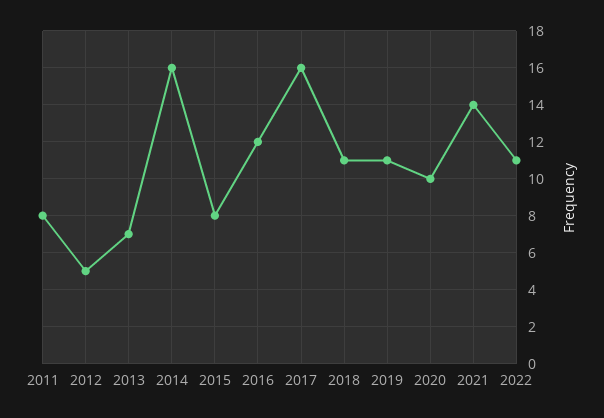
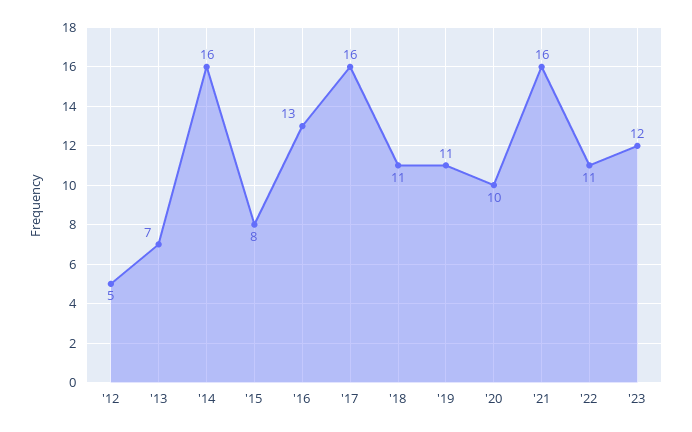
2011: 8 -> none
2016: 12 -> 13
2021: 14 -> 16
'23: none -> 12

